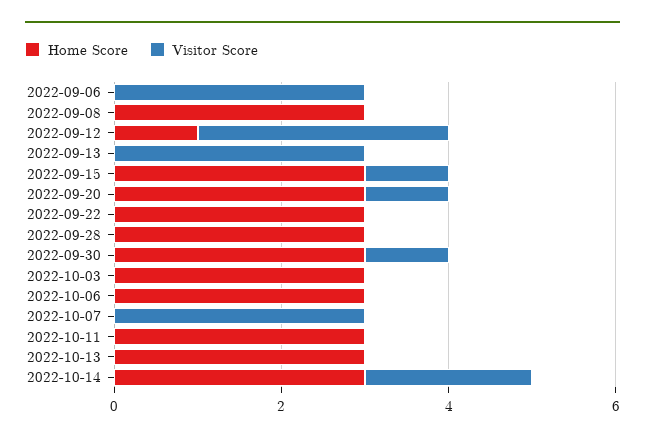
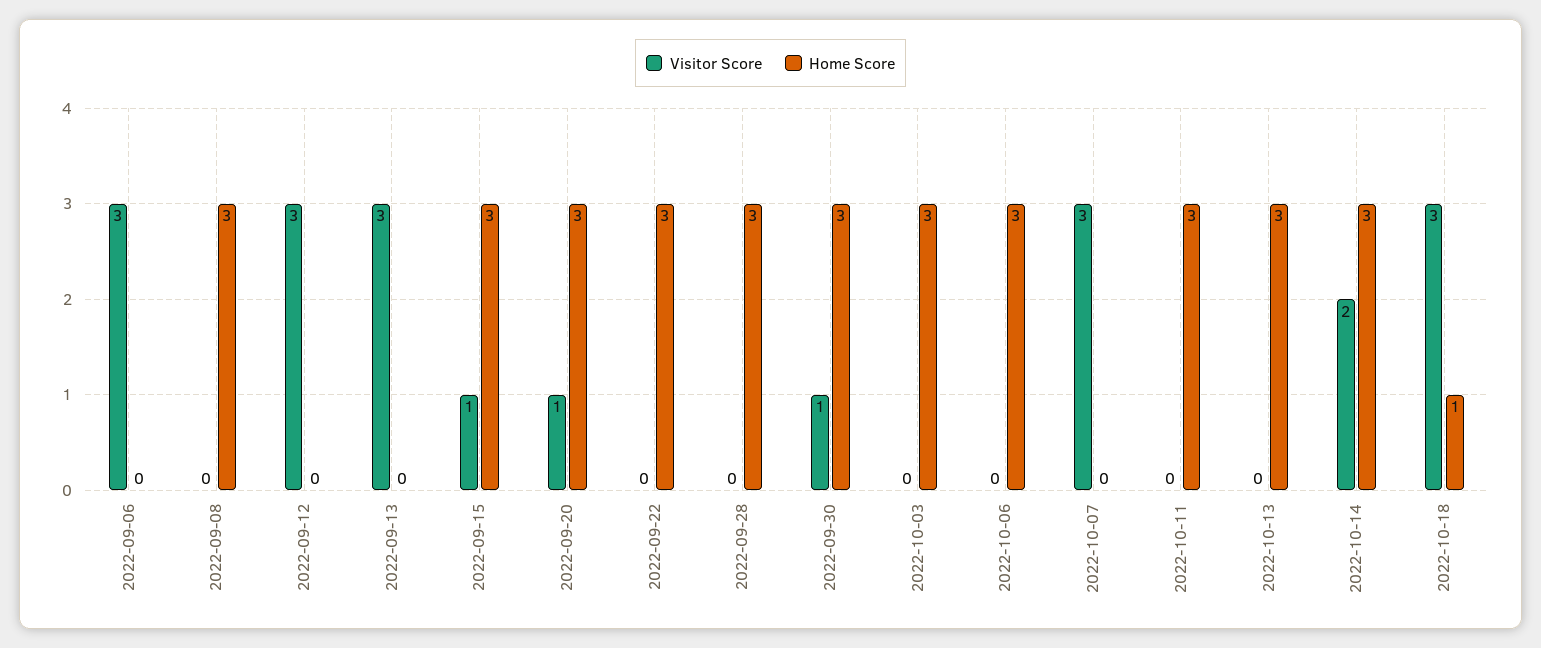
Home Score, 2022-09-12: 1 -> 0
Visitor Score, 2022-10-18: none -> 3
Home Score, 2022-10-18: none -> 1

